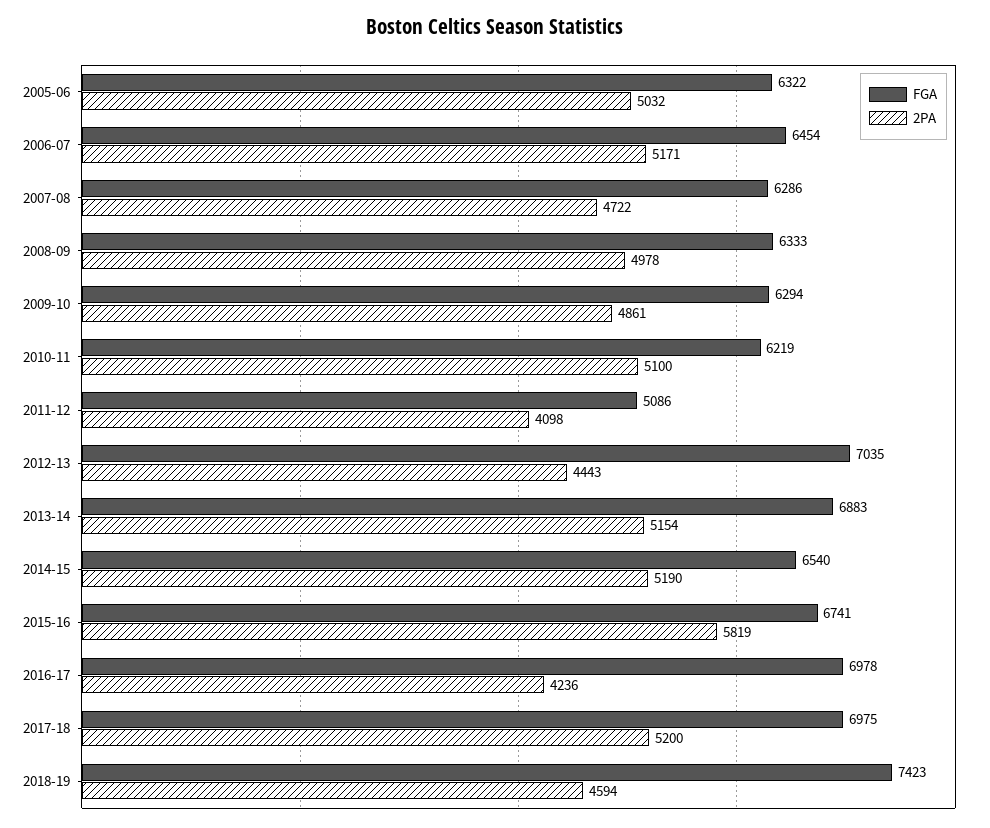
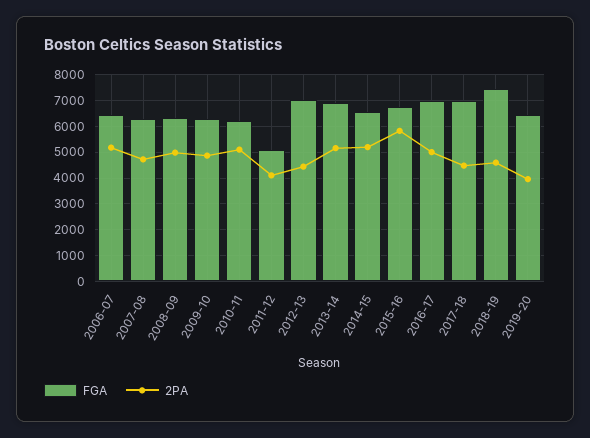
FGA, 2005-06: 6322 -> none
2PA, 2005-06: 5032 -> none
2PA, 2016-17: 4236 -> 5000
2PA, 2017-18: 5200 -> 4500
FGA, 2019-20: none -> 6500
2PA, 2019-20: none -> 4000

